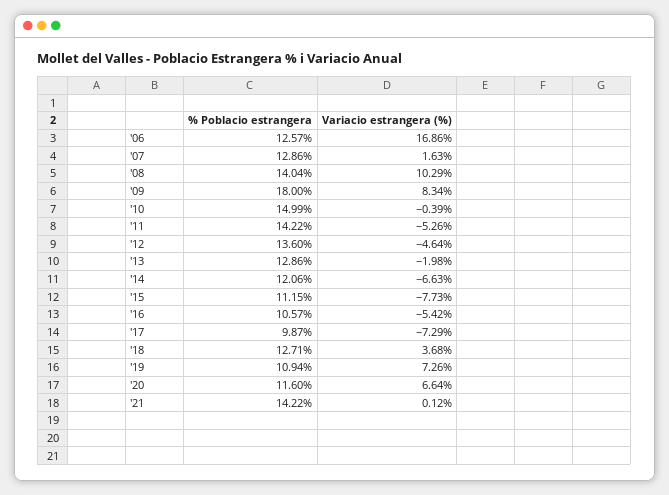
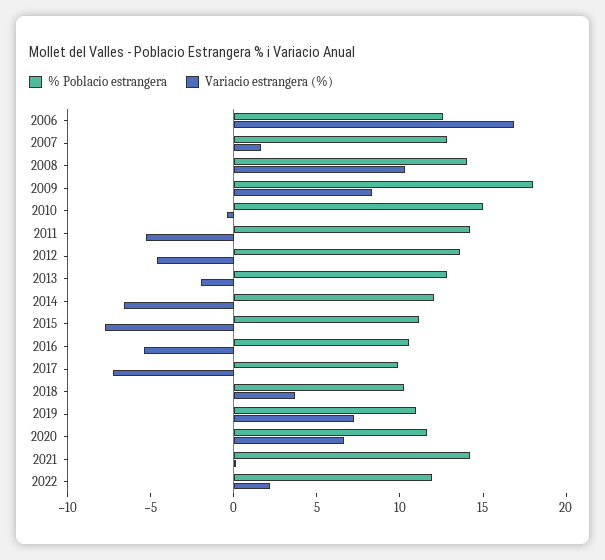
% Poblacio estrangera, '18: 12.71 -> 10
% Poblacio estrangera, 2022: none -> 12
Variacio estrangera (%), 2022: none -> 2

